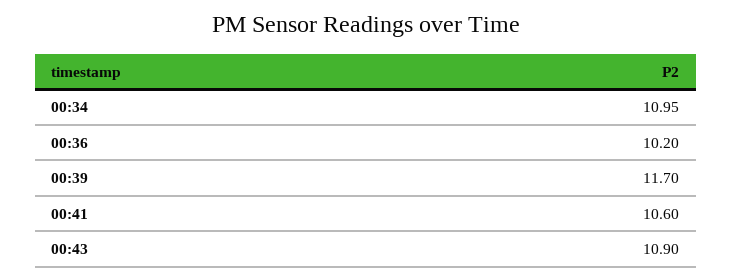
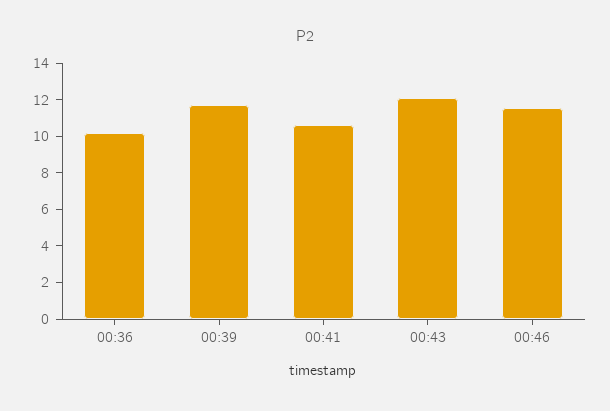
00:34: 10.95 -> none
00:43: 10.9 -> 12
00:46: none -> 11.5

